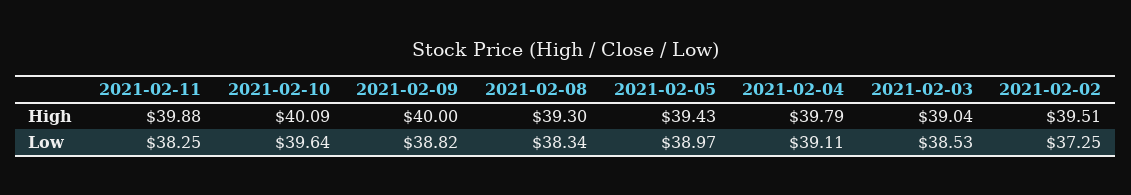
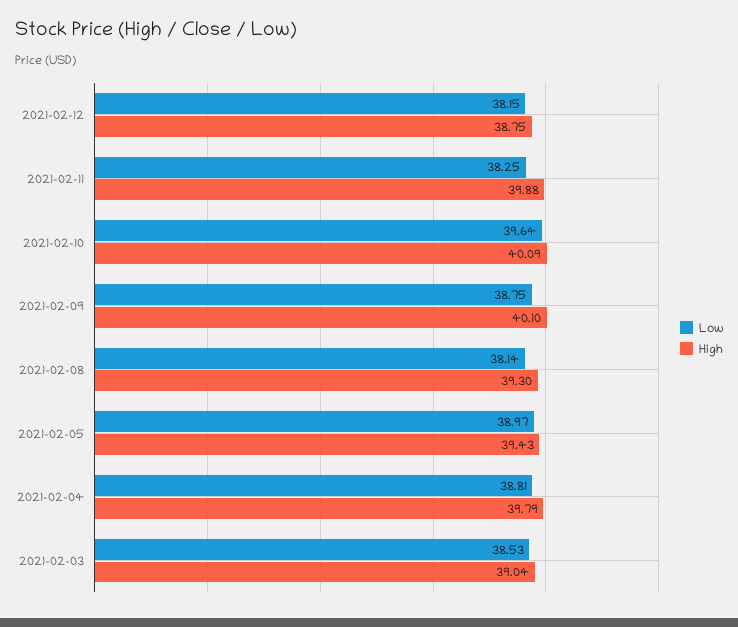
High, 2021-02-09: 40 -> 40.1
High, 2021-02-02: 39.51 -> none
Low, 2021-02-09: 38.82 -> 38.75
Low, 2021-02-08: 38.34 -> 38.14
Low, 2021-02-04: 39.11 -> 38.81
Low, 2021-02-02: 37.25 -> none
Low, 2021-02-12: none -> 38.15
High, 2021-02-12: none -> 38.75

